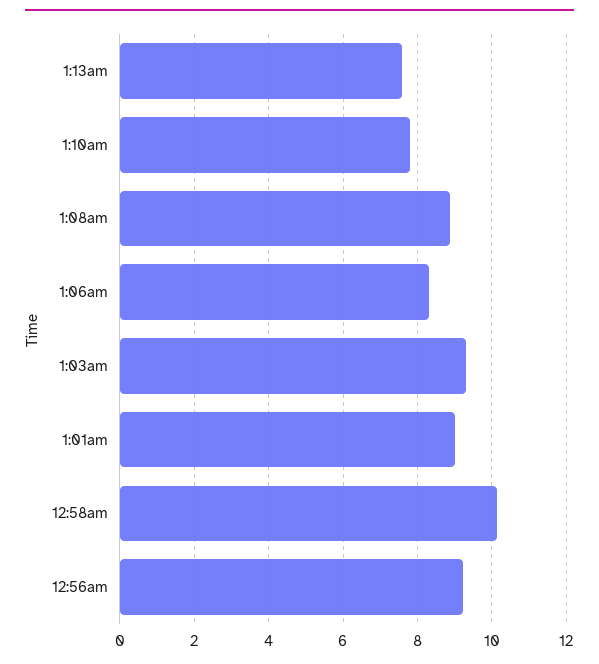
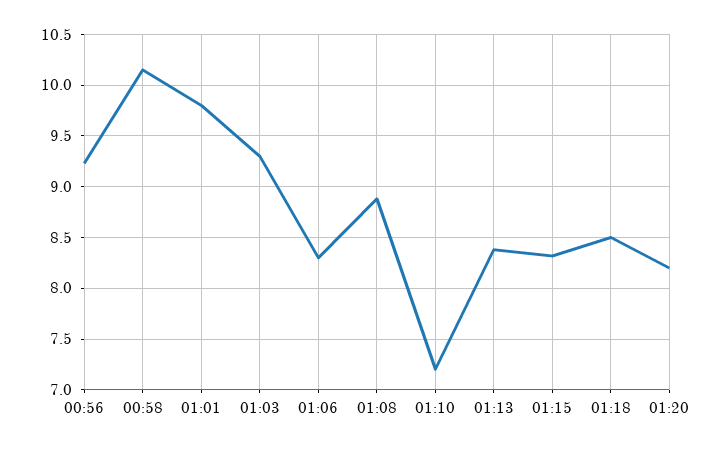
1:13am: 7.6 -> 8.4
1:10am: 7.8 -> 7.2
1:01am: 9 -> 9.8
01:15: none -> 8.3
01:18: none -> 8.5
01:20: none -> 8.2

